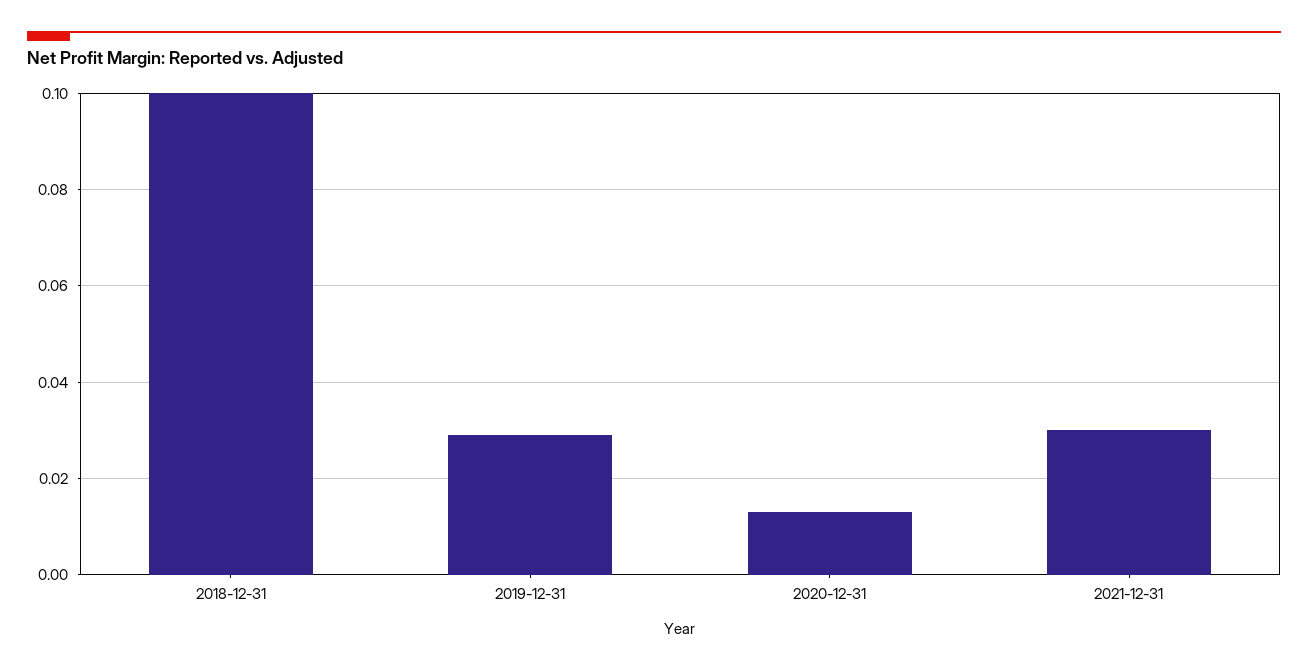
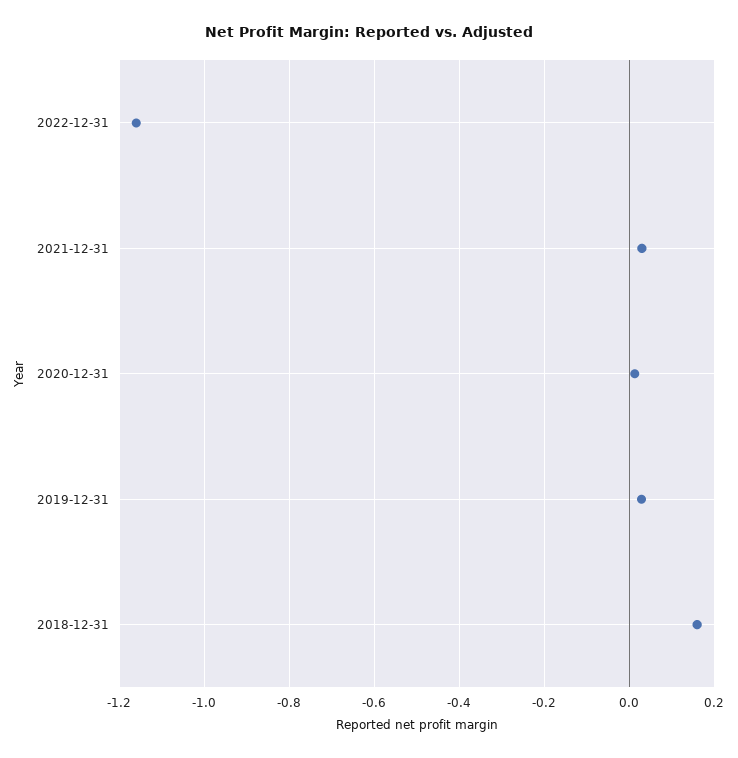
2018-12-31: 0.1 -> 0.16
2022-12-31: none -> -1.16

